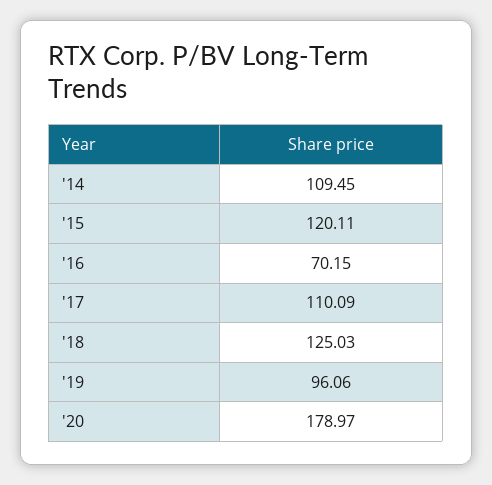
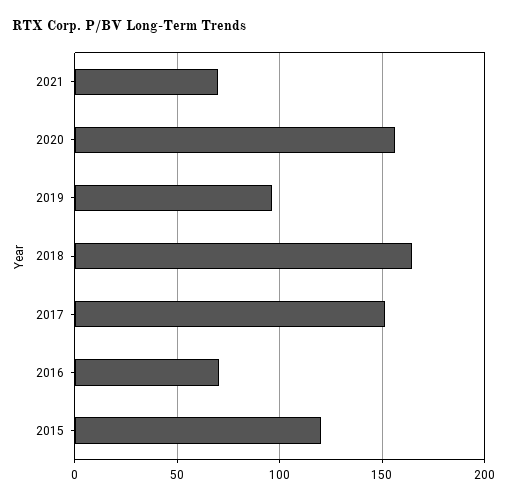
'14: 109.45 -> none
'17: 110.09 -> 150
'18: 125.03 -> 165
'20: 178.97 -> 155
2021: none -> 70

